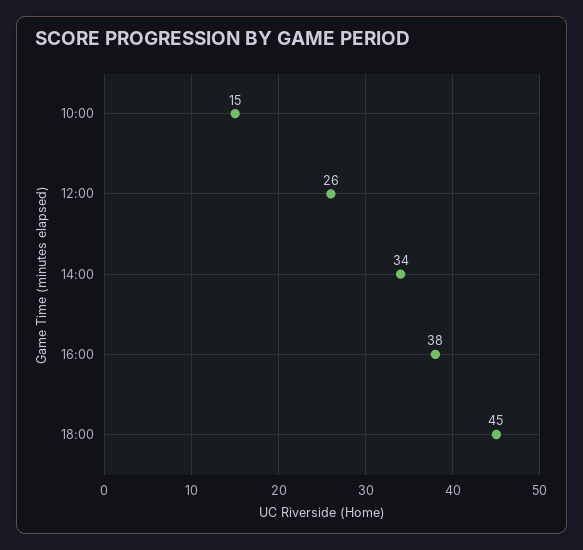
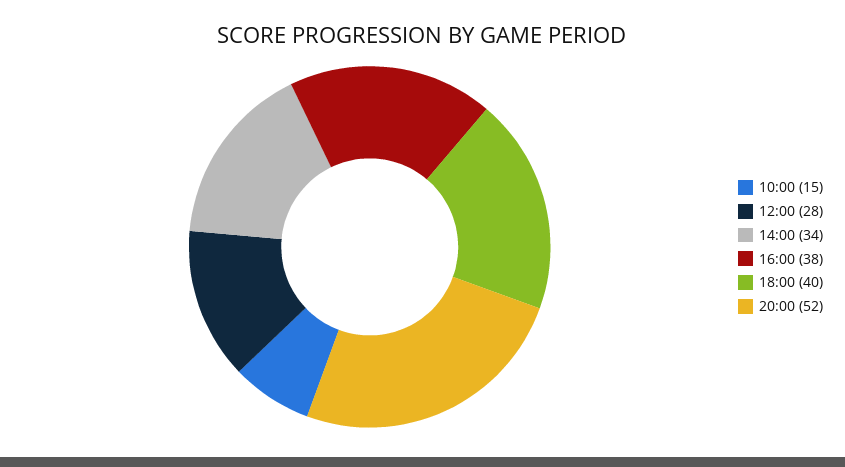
12:00: 26 -> 28
18:00: 45 -> 40
20:00: none -> 52

